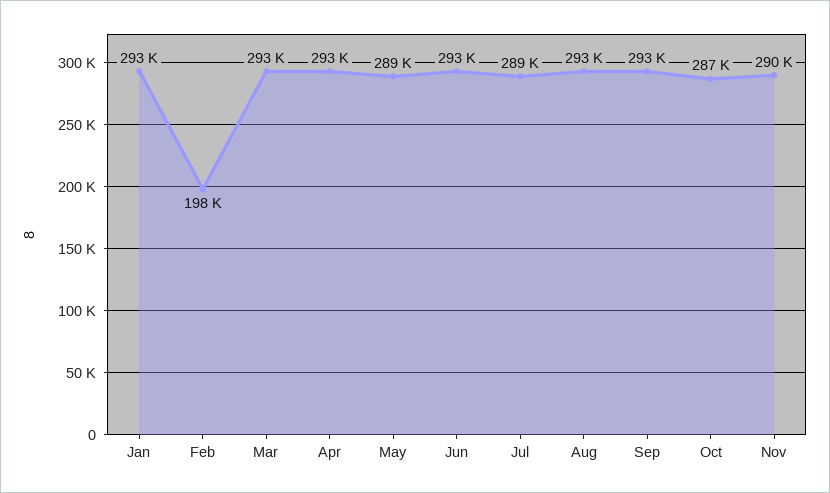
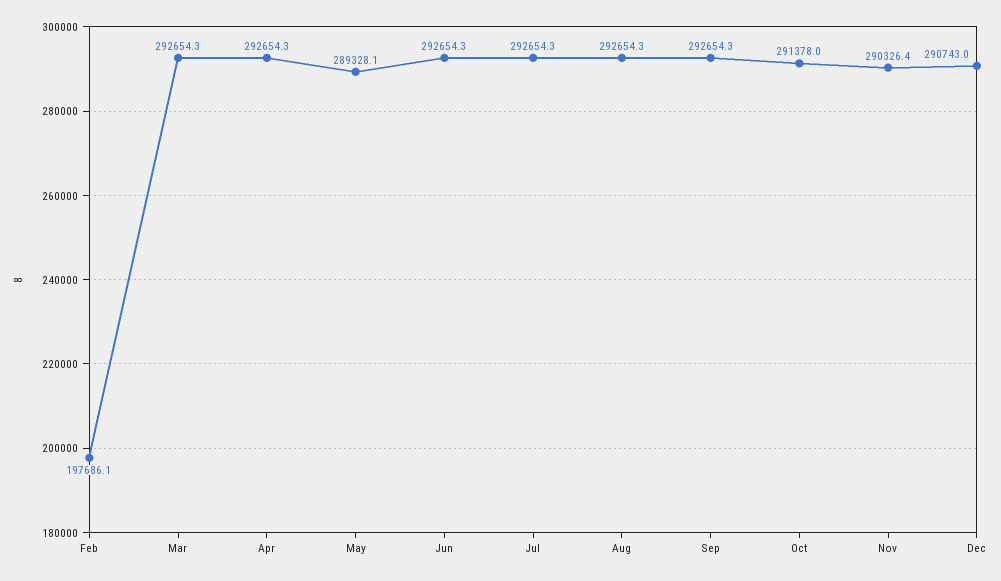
Jan: 293000 -> none
Jul: 289000 -> 292654.3
Oct: 287000 -> 291378
Dec: none -> 290743

